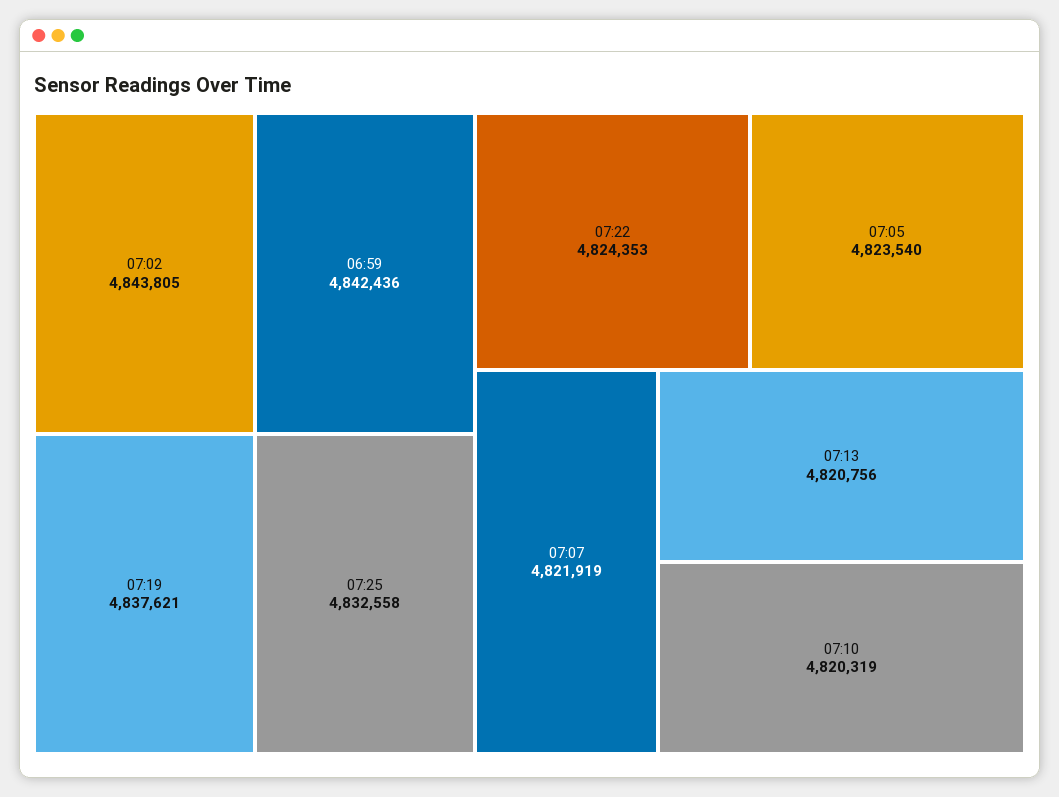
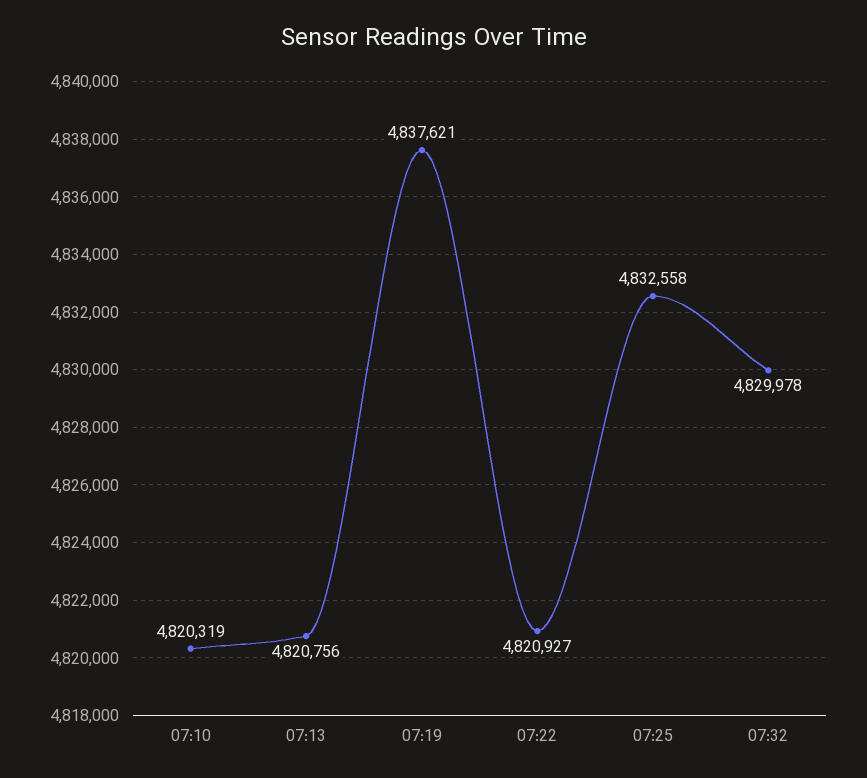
07:02: 4843805 -> none
06:59: 4842436 -> none
07:22: 4824353 -> 4820927
07:05: 4823540 -> none
07:07: 4821919 -> none
07:32: none -> 4829978

